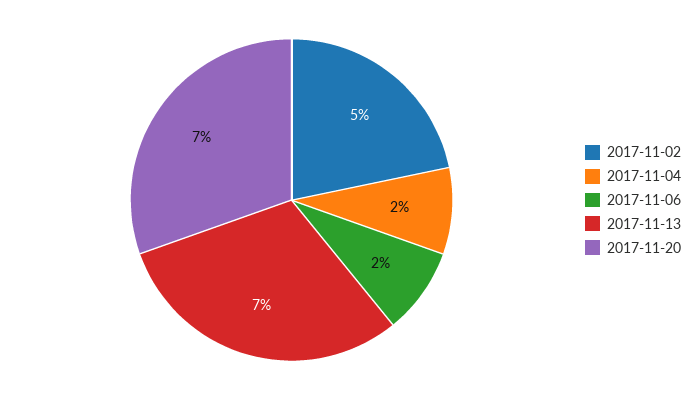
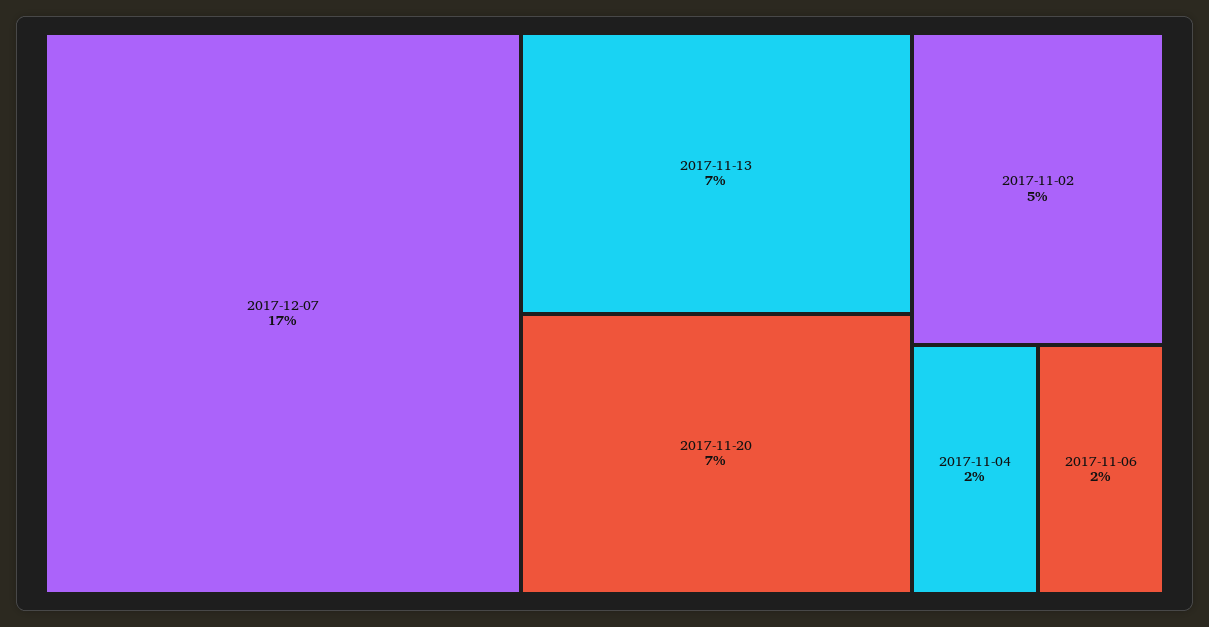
2017-12-07: none -> 17

